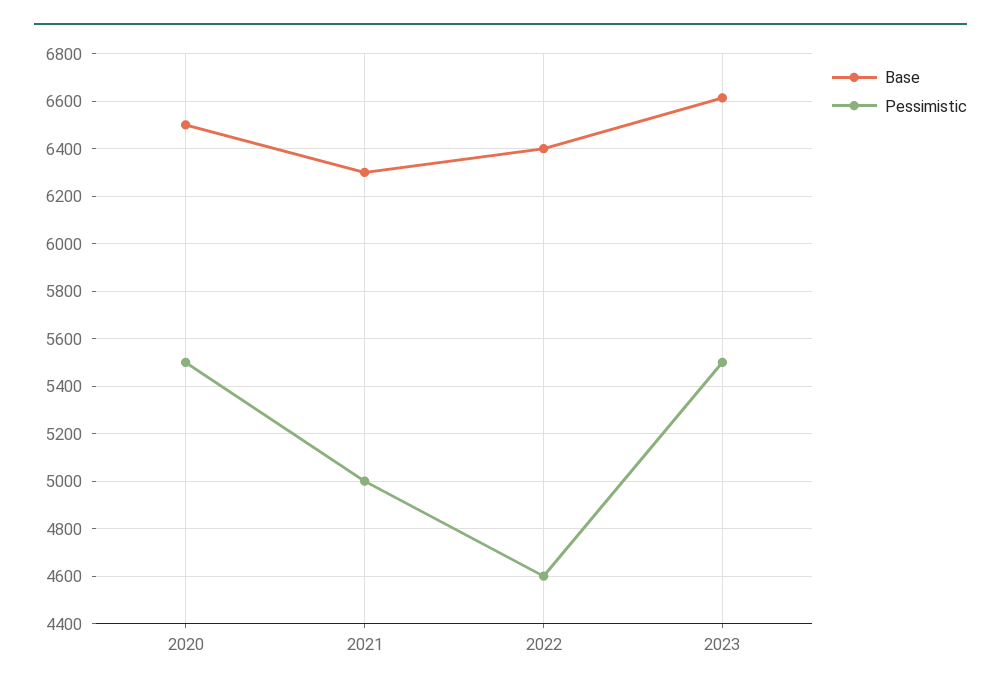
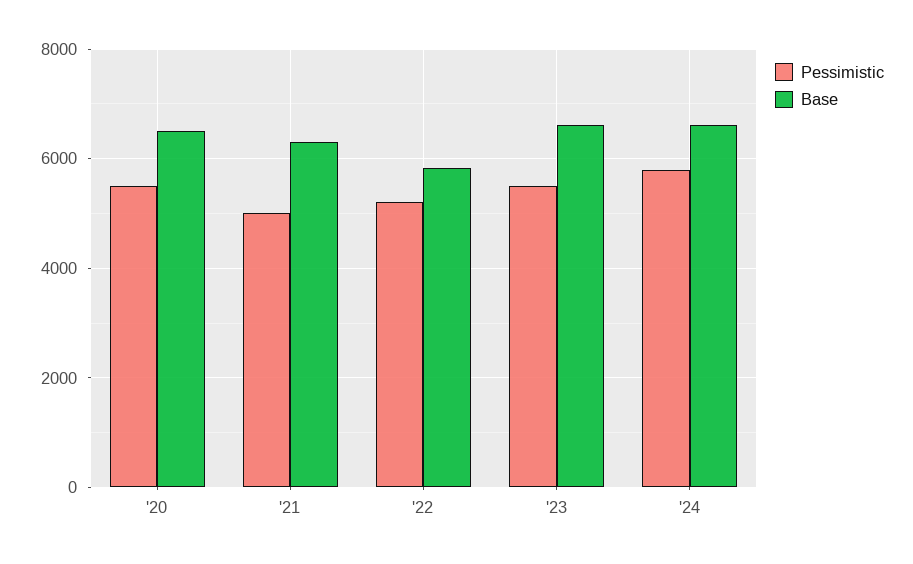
Base, 2022: 6400 -> 5800
Pessimistic, 2022: 4600 -> 5200
Pessimistic, '24: none -> 5800
Base, '24: none -> 6600

